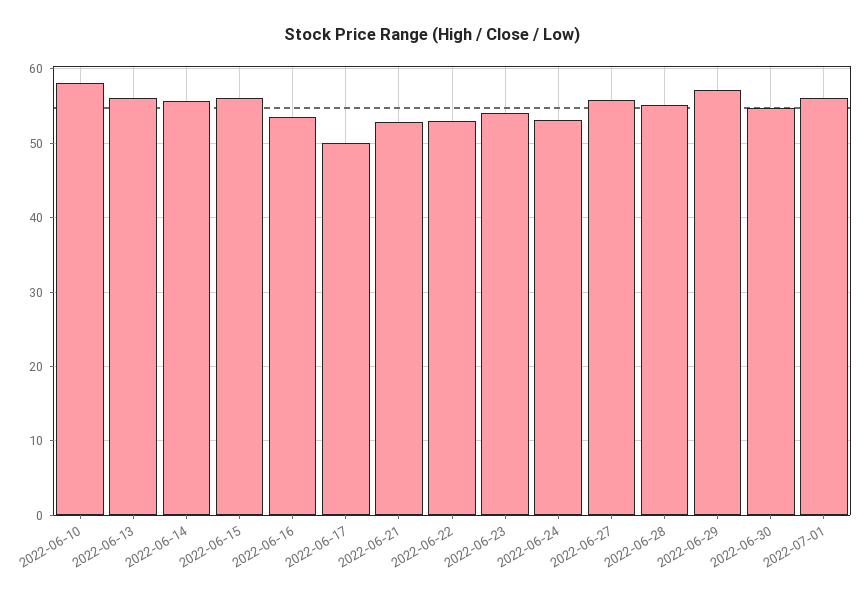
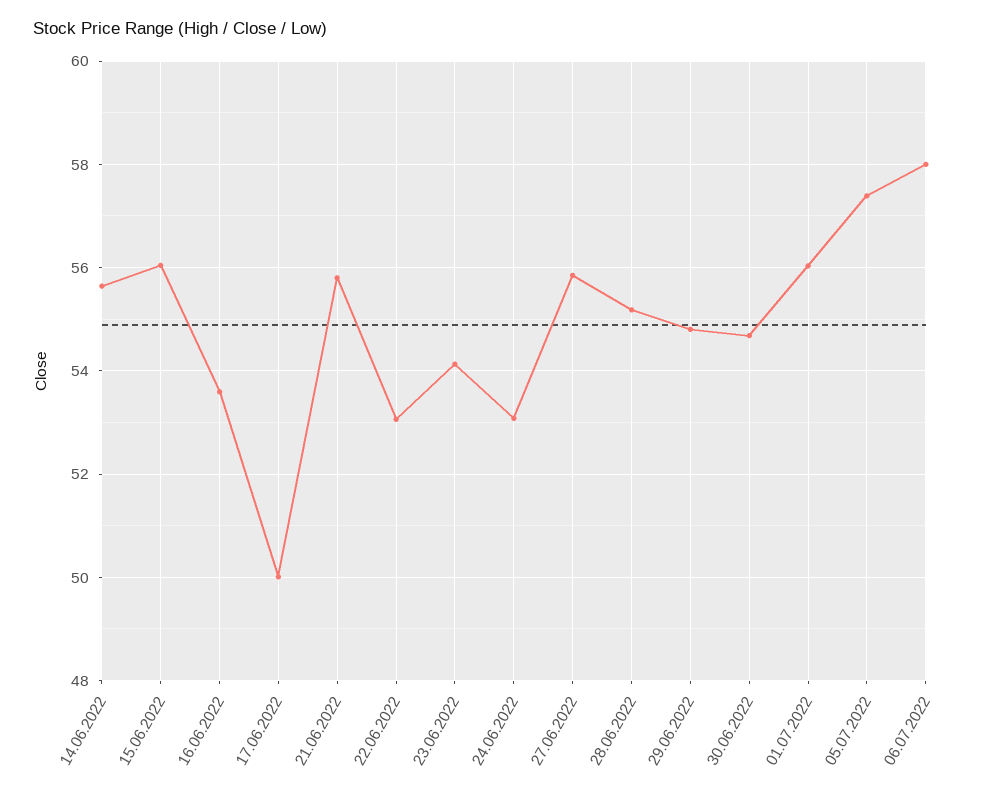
2022-06-10: 58 -> none
2022-06-13: 56 -> none
2022-06-21: 53 -> 55.8
2022-06-29: 57 -> 54.8
05.07.2022: none -> 57.4
06.07.2022: none -> 58

